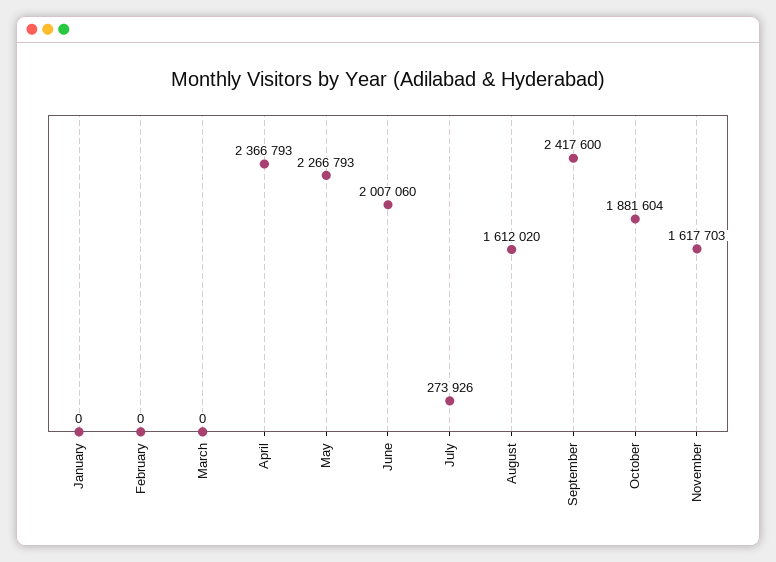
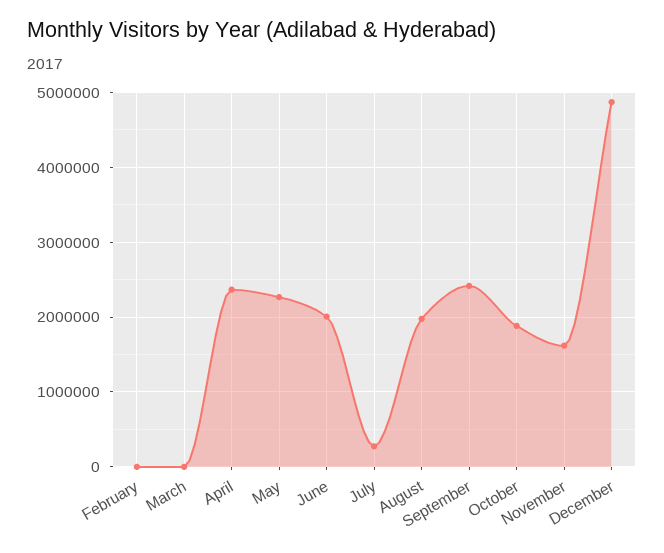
January: 0 -> none
August: 1612020 -> 2000000
December: none -> 4900000

